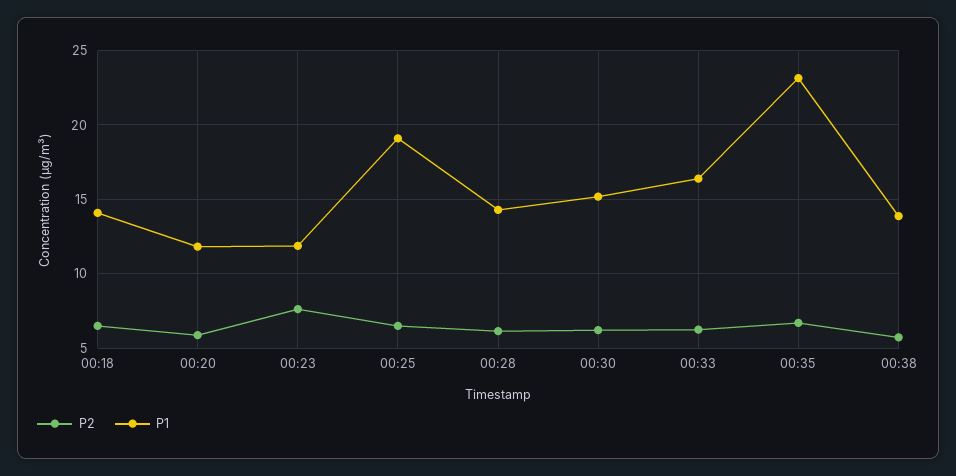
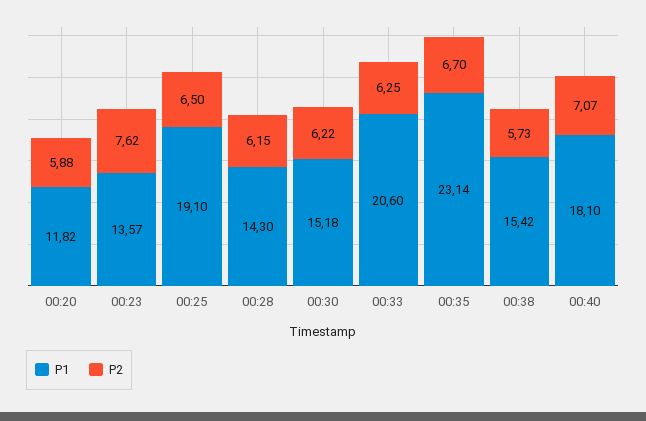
P2, 00:18: 6.5 -> none
P1, 00:18: 14 -> none
P1, 00:23: 12 -> 13.57
P1, 00:33: 16.5 -> 20.6
P1, 00:38: 14 -> 15.42
P1, 00:40: none -> 18.1
P2, 00:40: none -> 7.07

